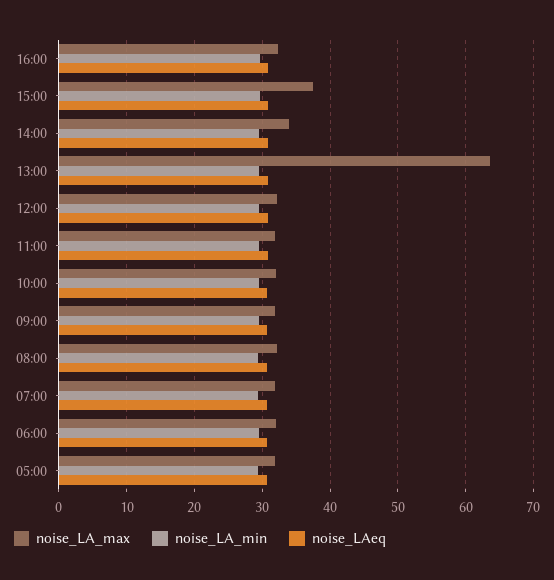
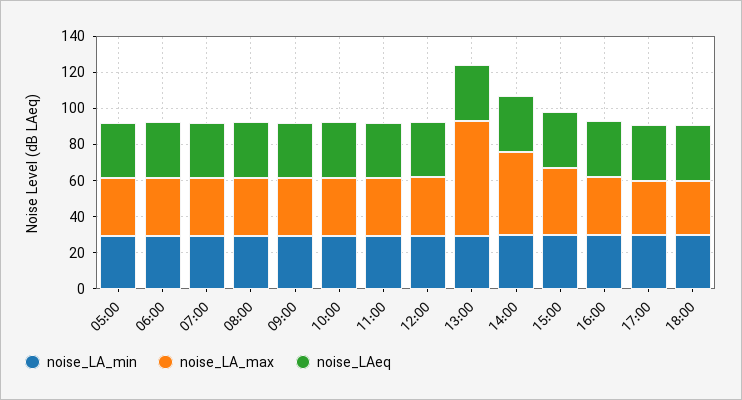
noise_LA_max, 14:00: 34 -> 45
noise_LA_min, 17:00: none -> 30
noise_LA_max, 17:00: none -> 30
noise_LAeq, 17:00: none -> 30
noise_LA_min, 18:00: none -> 30
noise_LA_max, 18:00: none -> 30
noise_LAeq, 18:00: none -> 30

